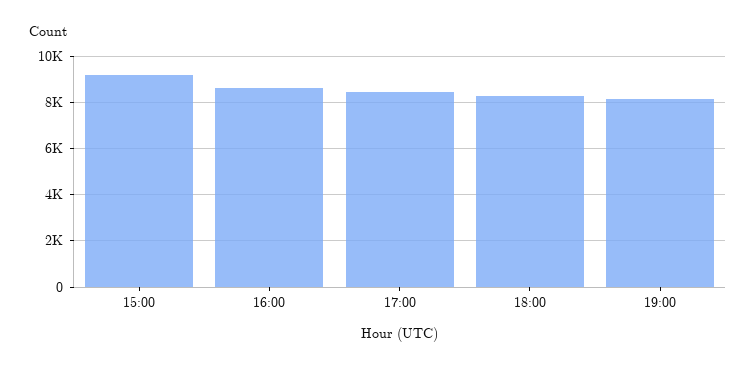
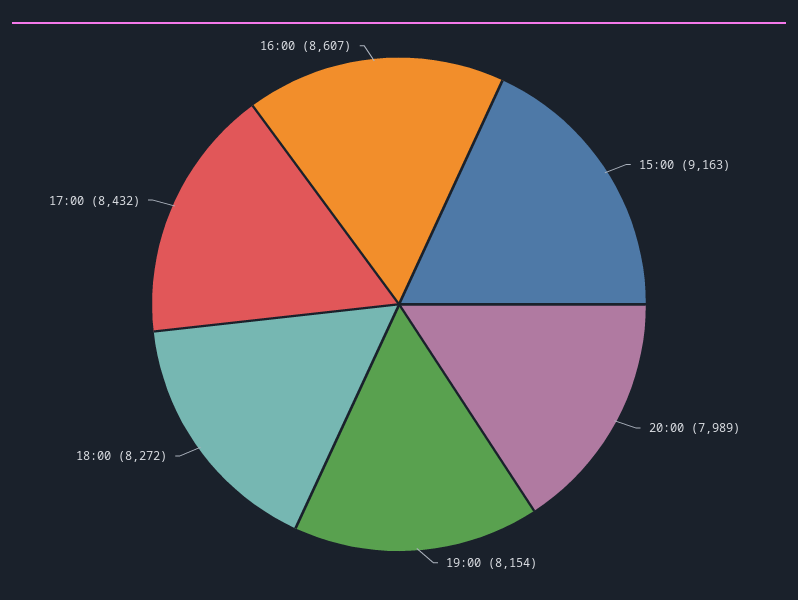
20:00: none -> 7989

